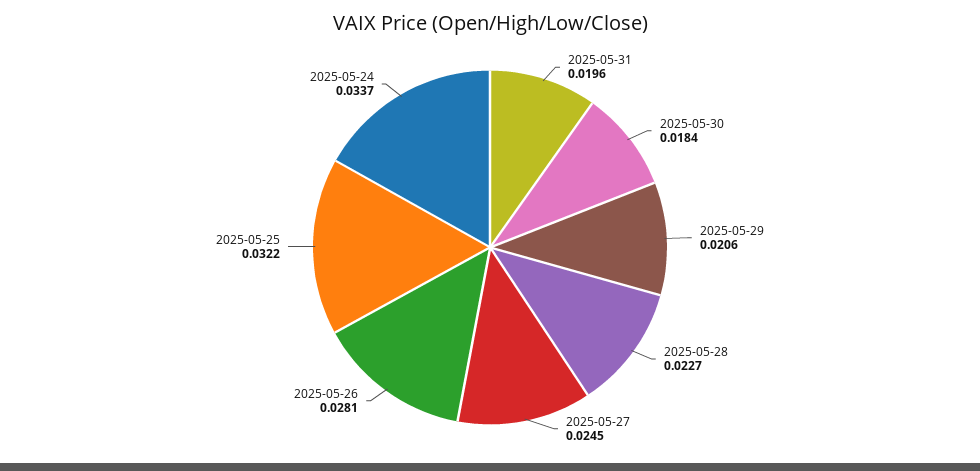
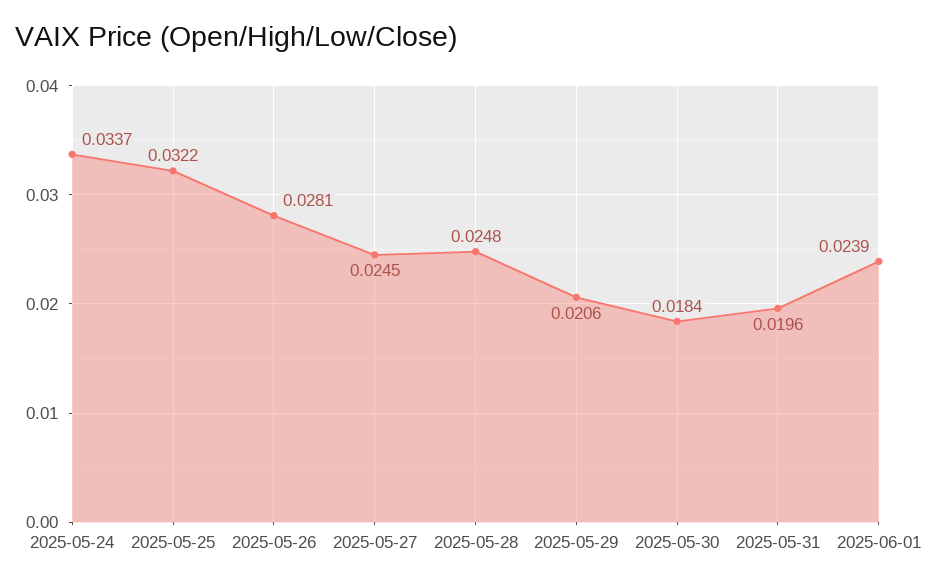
2025-05-28: 0.0227 -> 0.0248
2025-06-01: none -> 0.0239

